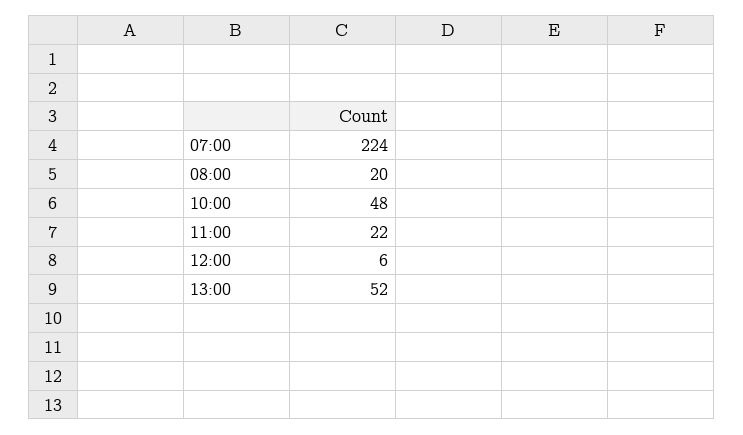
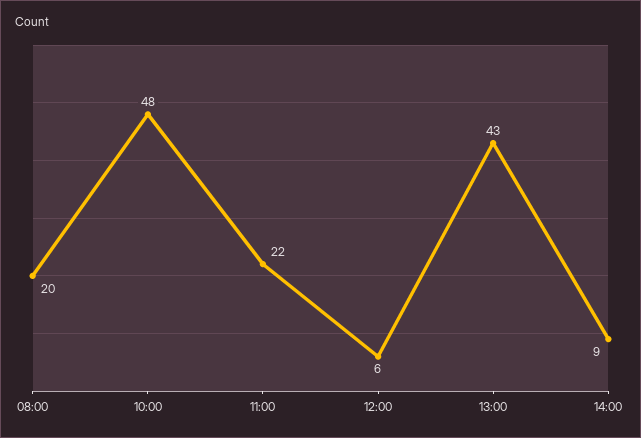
07:00: 224 -> none
13:00: 52 -> 43
14:00: none -> 9

